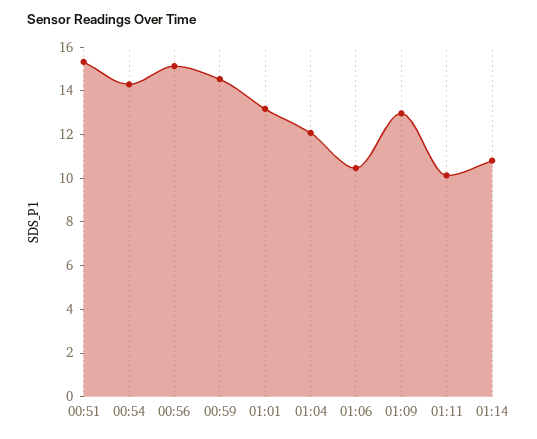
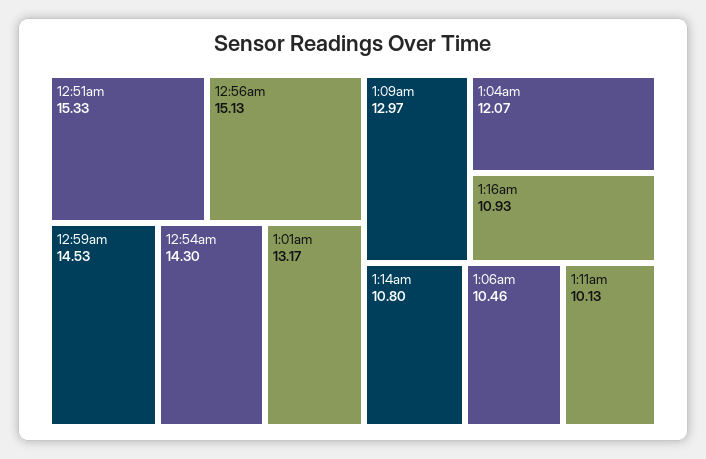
1:16am: none -> 10.93

